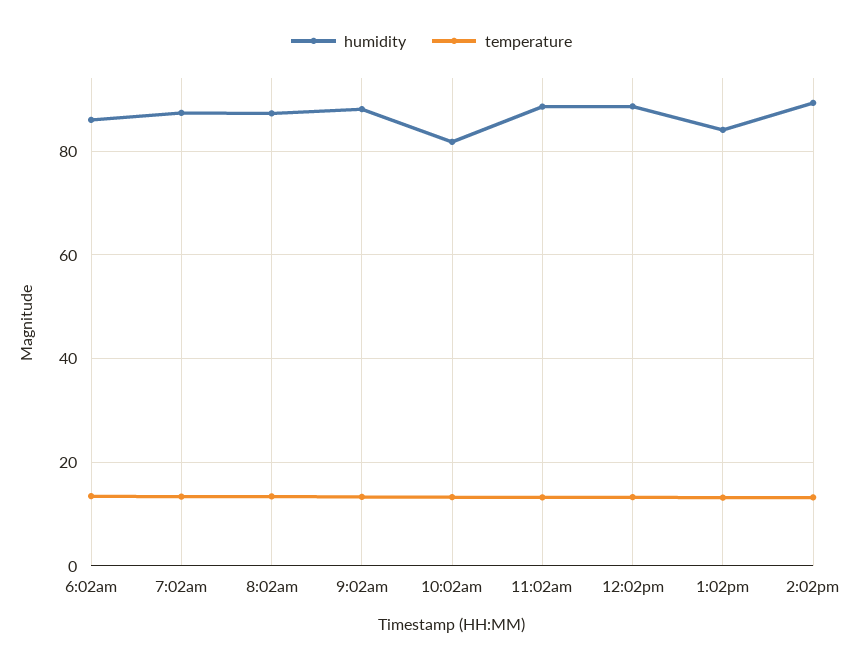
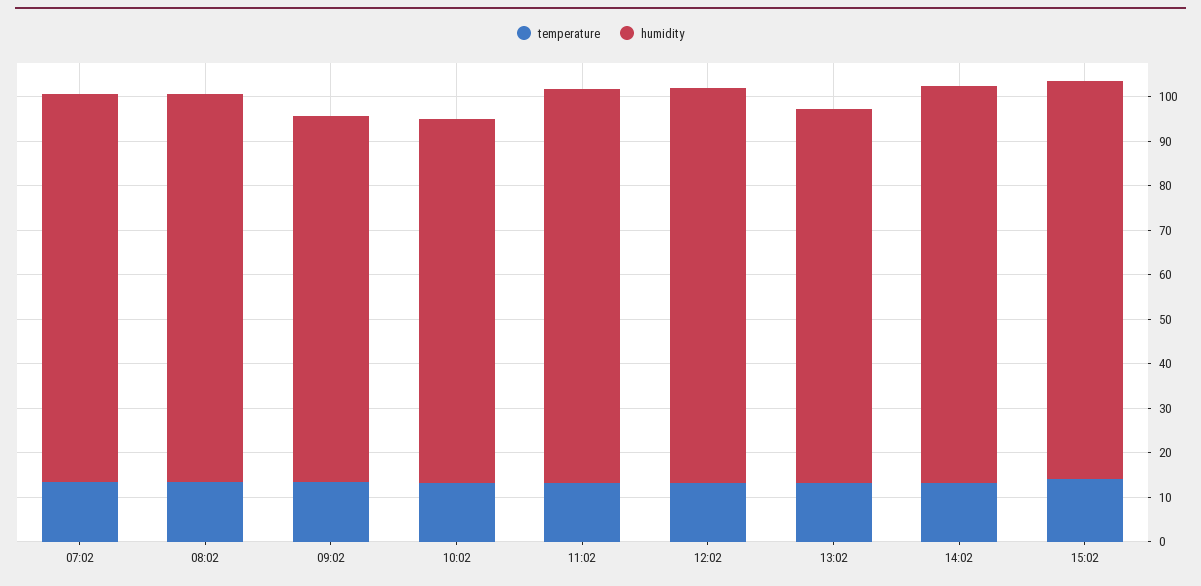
humidity, 6:02am: 86 -> none
temperature, 6:02am: 14 -> none
humidity, 9:02am: 88 -> 82
temperature, 15:02: none -> 14
humidity, 15:02: none -> 90

